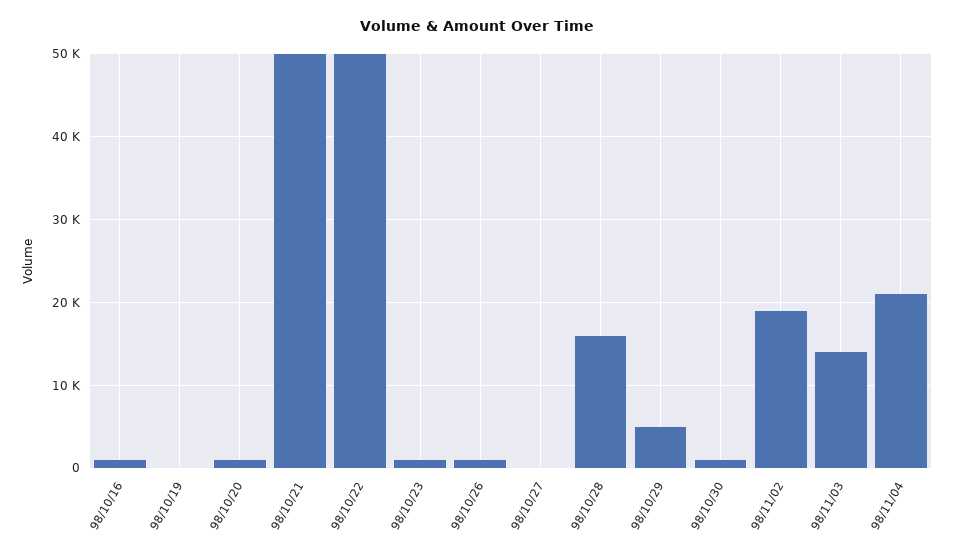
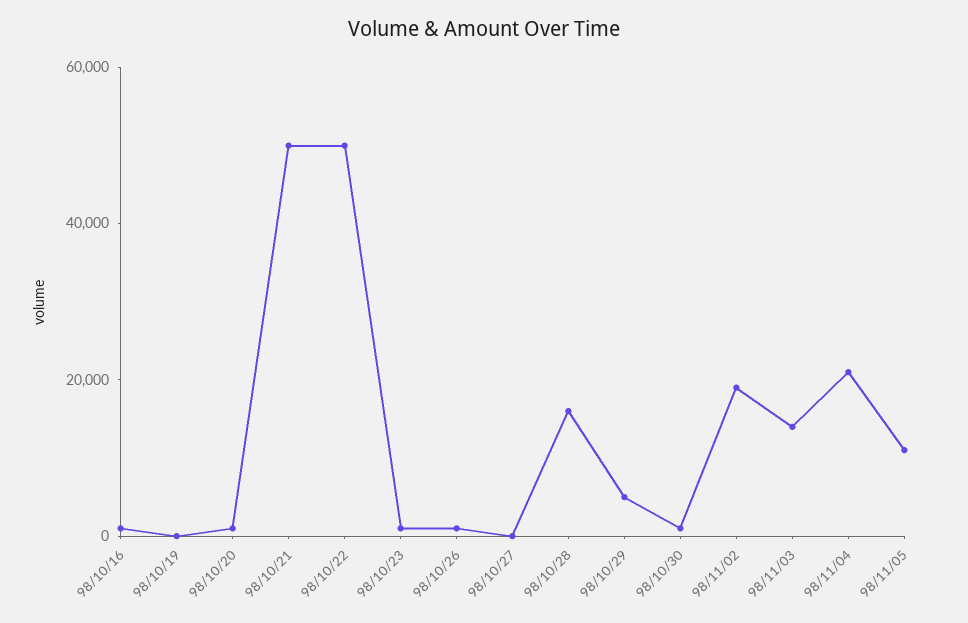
98/11/05: none -> 10000

